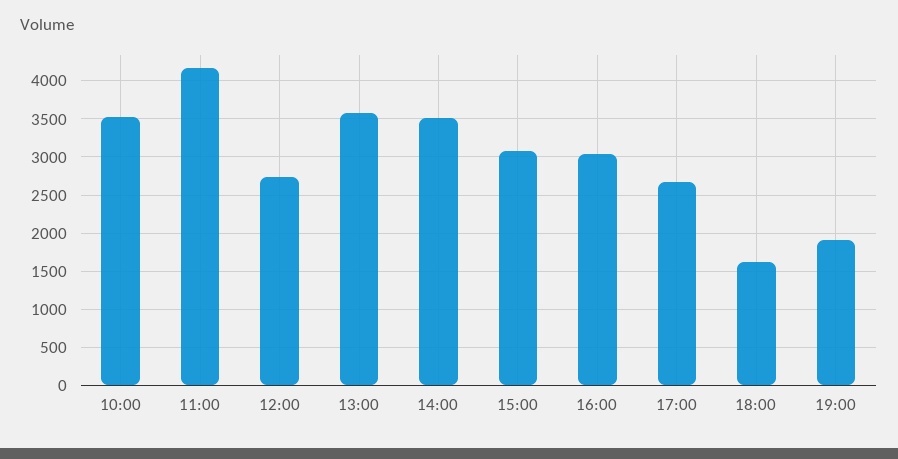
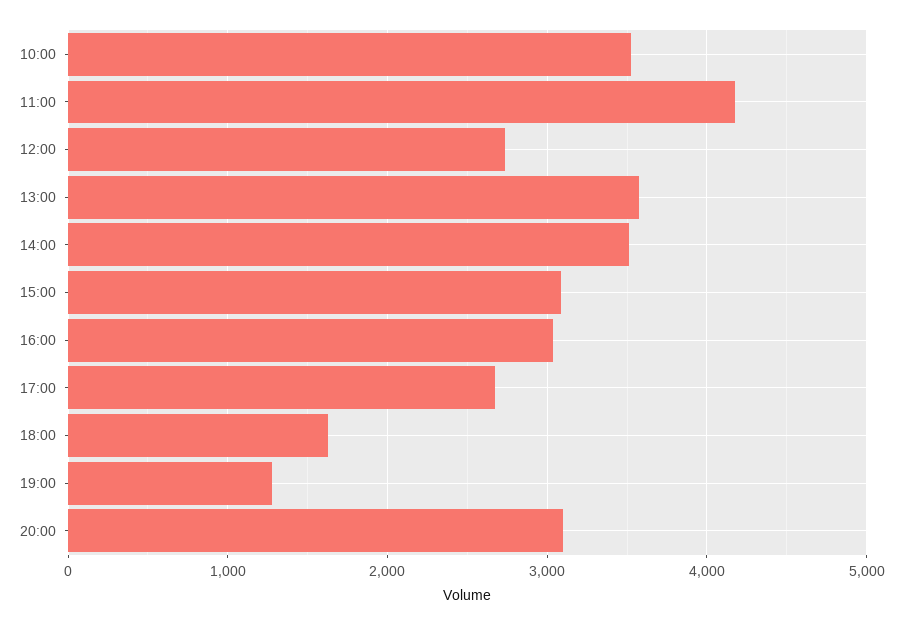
19:00: 1900 -> 1300
20:00: none -> 3100

